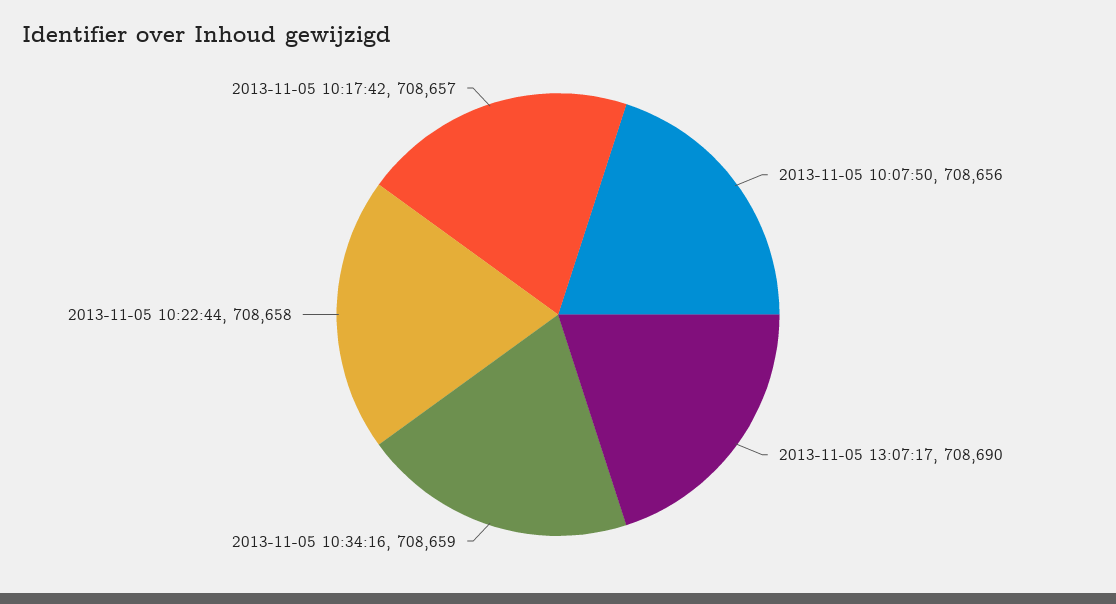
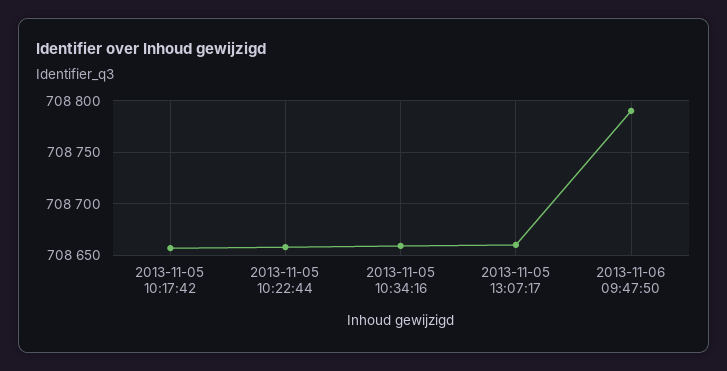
2013-11-05 10:07:50: 708656 -> none
2013-11-05 13:07:17: 708690 -> 708660
2013-11-06 09:47:50: none -> 708790

